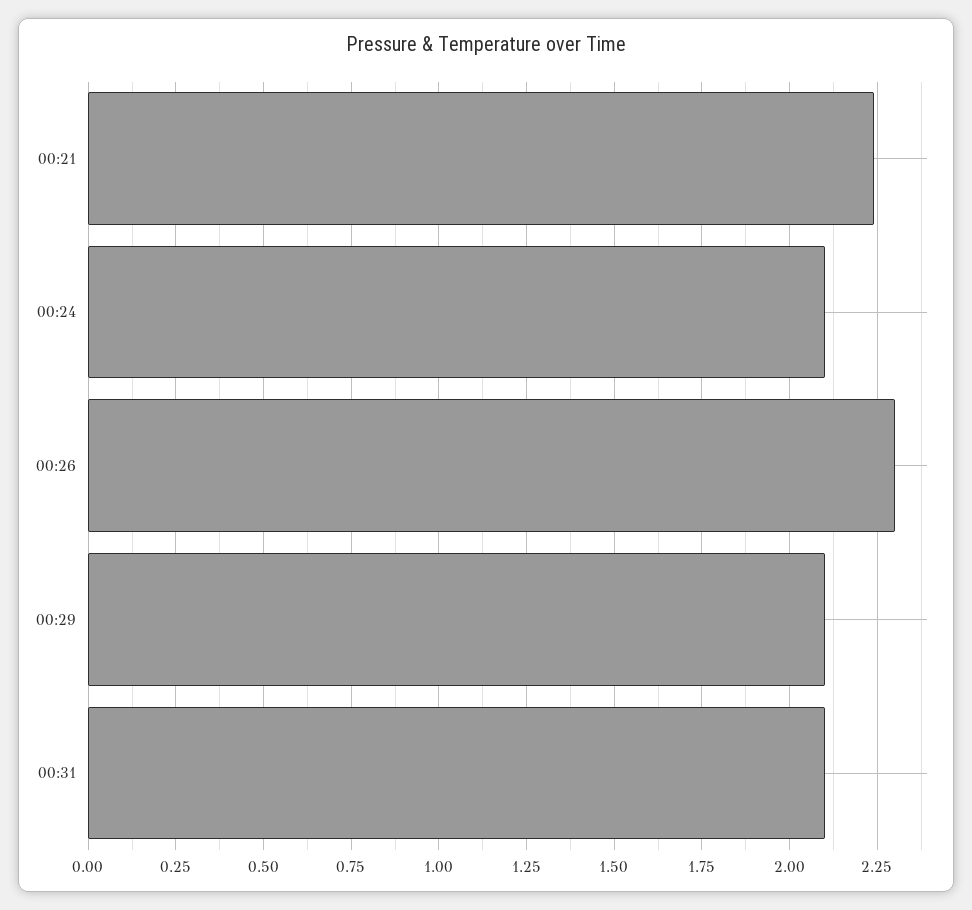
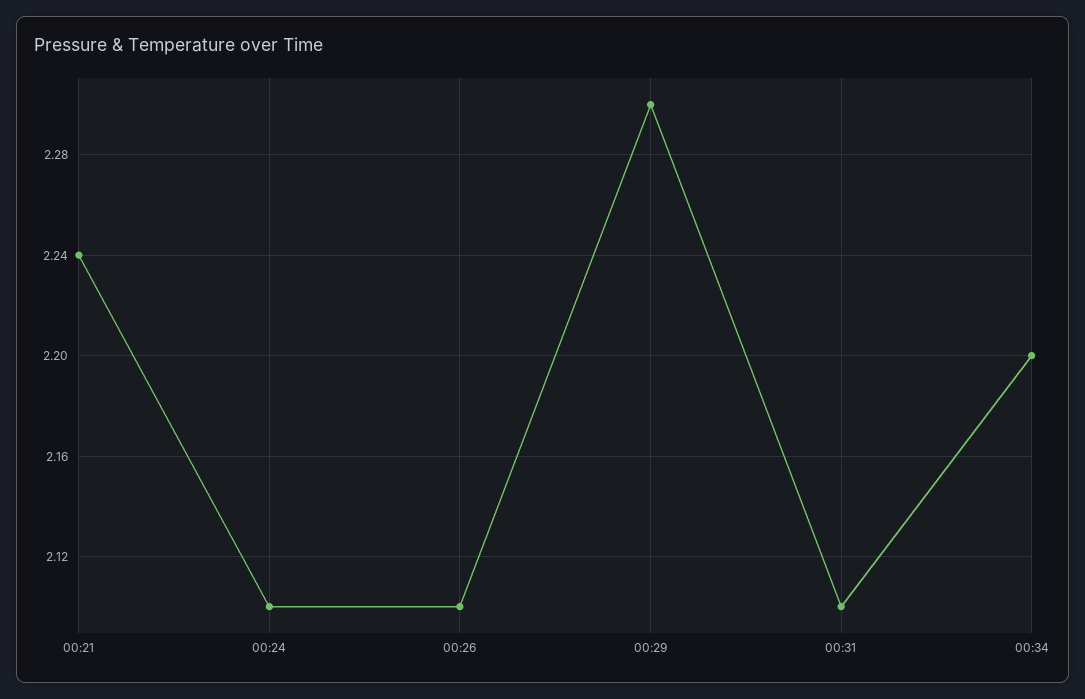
00:26: 2.3 -> 2.1
00:29: 2.1 -> 2.3
00:34: none -> 2.2

